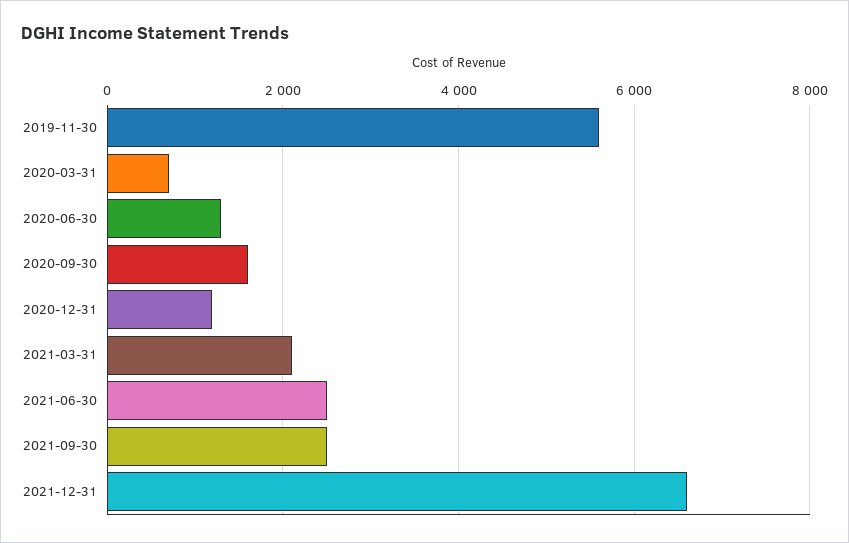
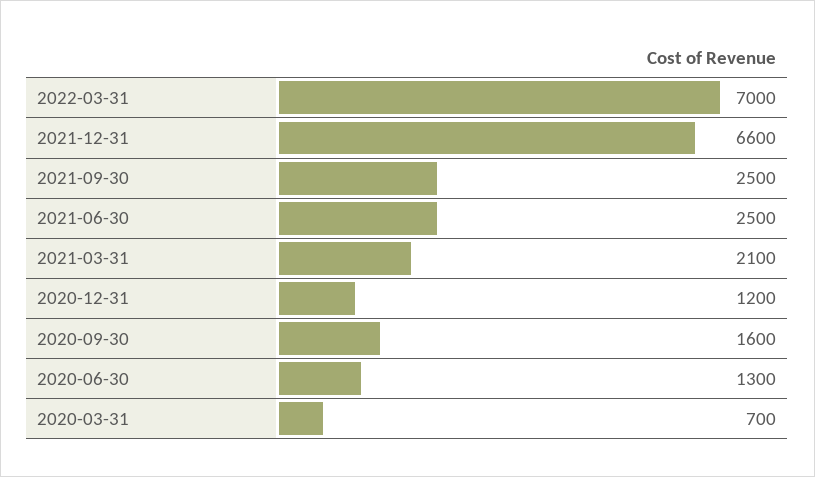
2019-11-30: 5600 -> none
2022-03-31: none -> 7000

